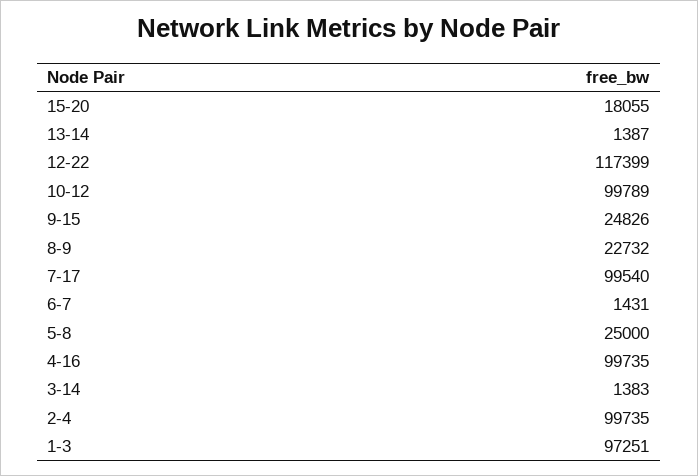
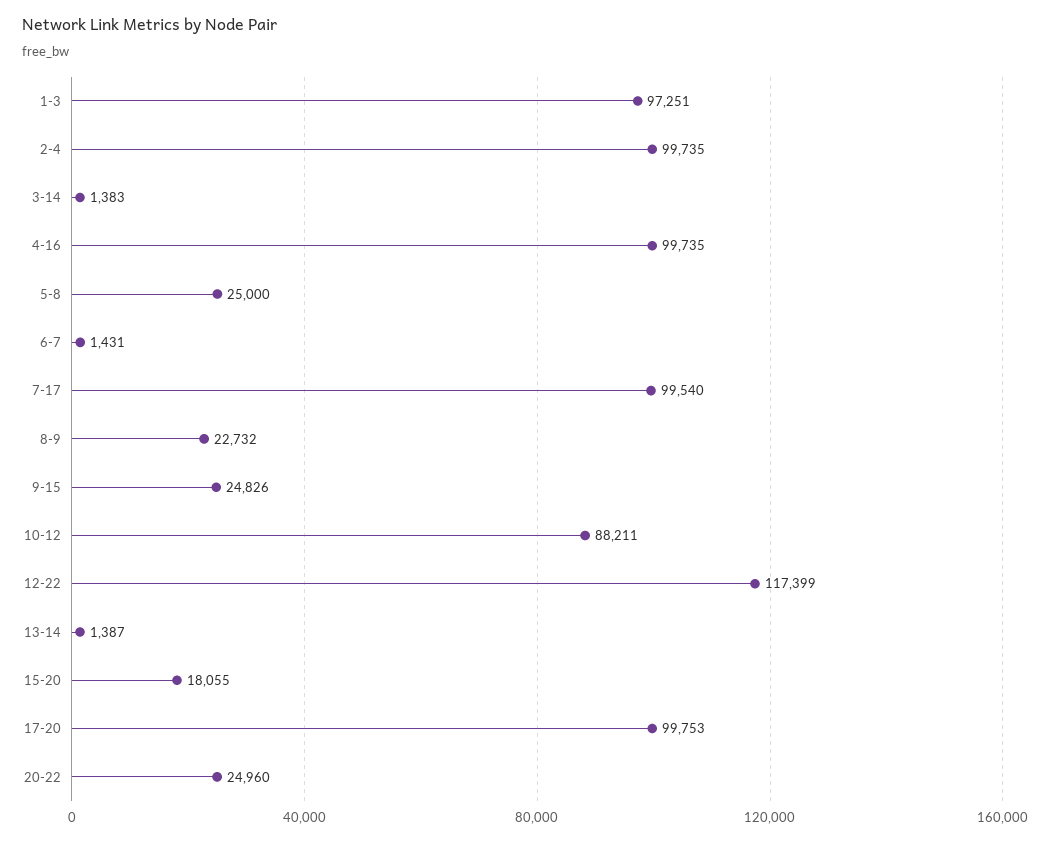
10-12: 99789 -> 88211
17-20: none -> 99753
20-22: none -> 24960

